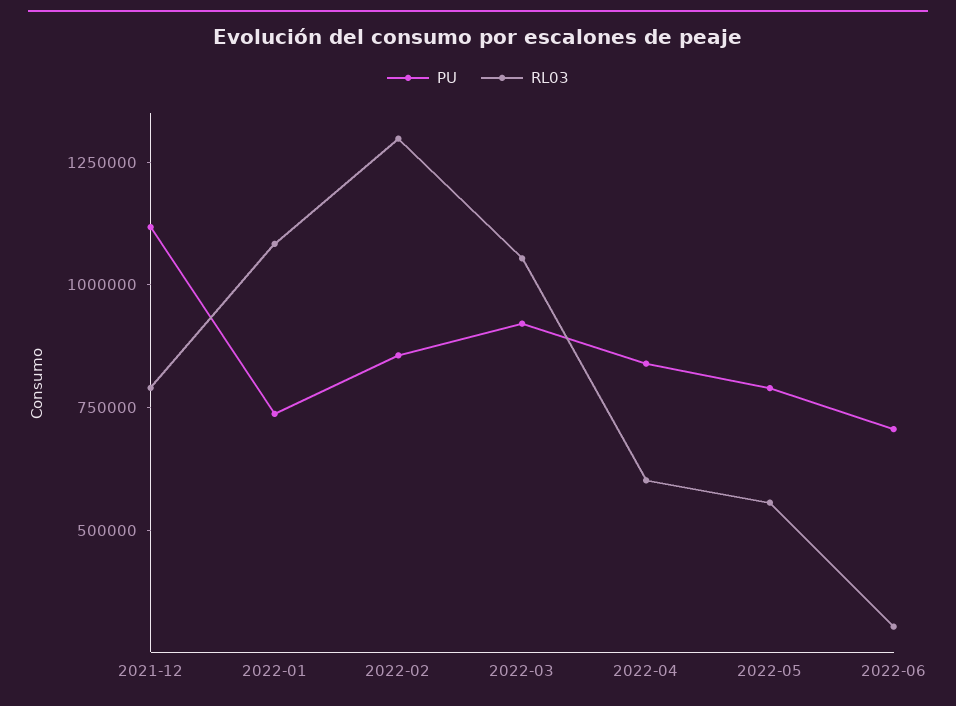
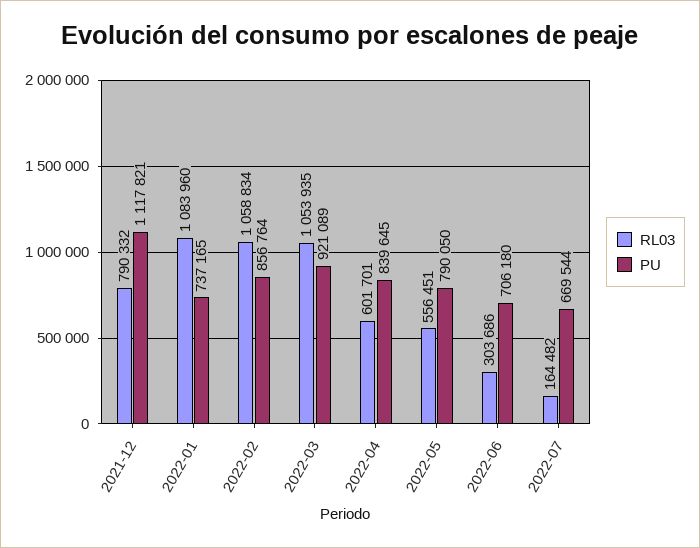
RL03, 2022-02: 1300000 -> 1058834
RL03, 2022-07: none -> 164482
PU, 2022-07: none -> 669544

